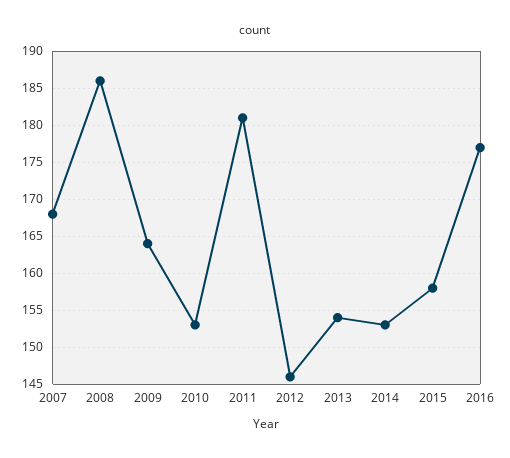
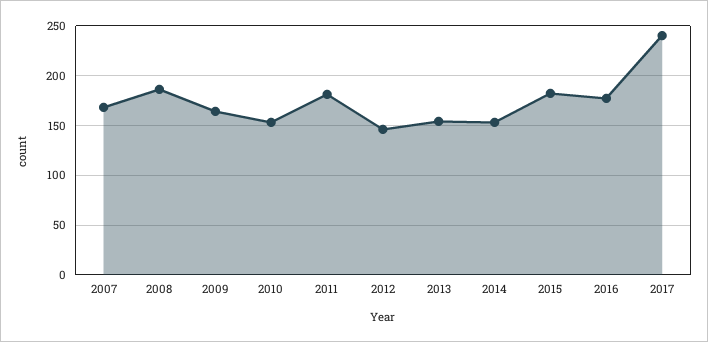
2015: 158 -> 180
2017: none -> 240

